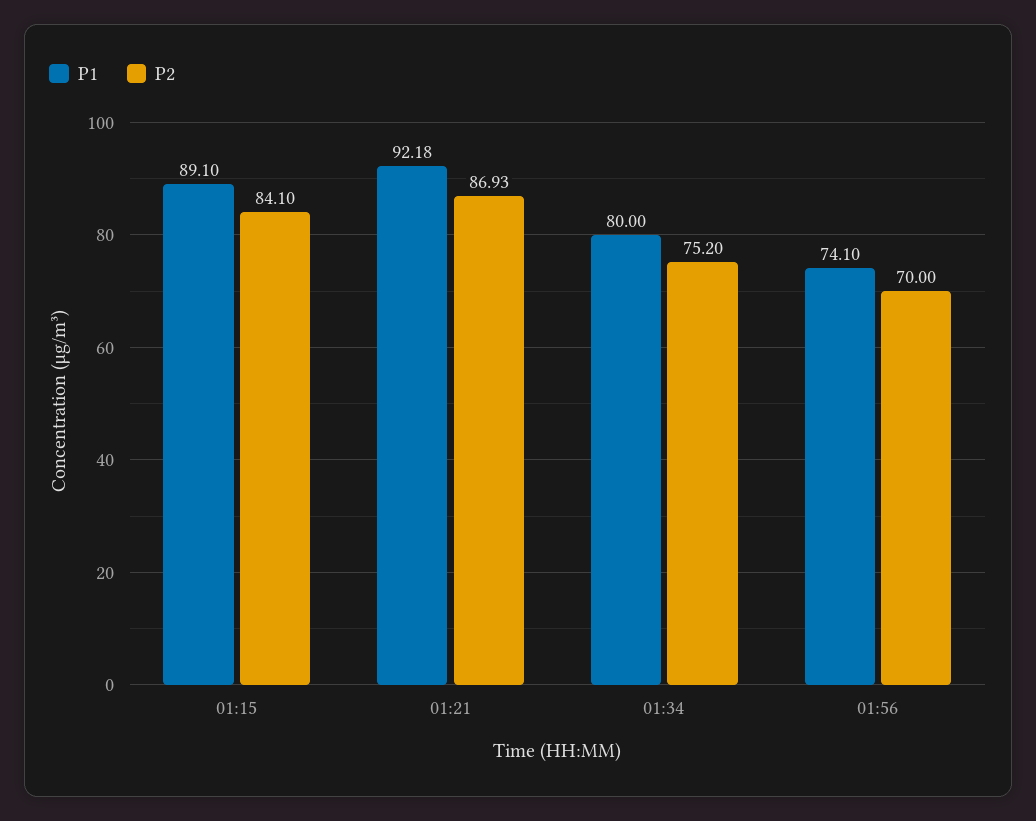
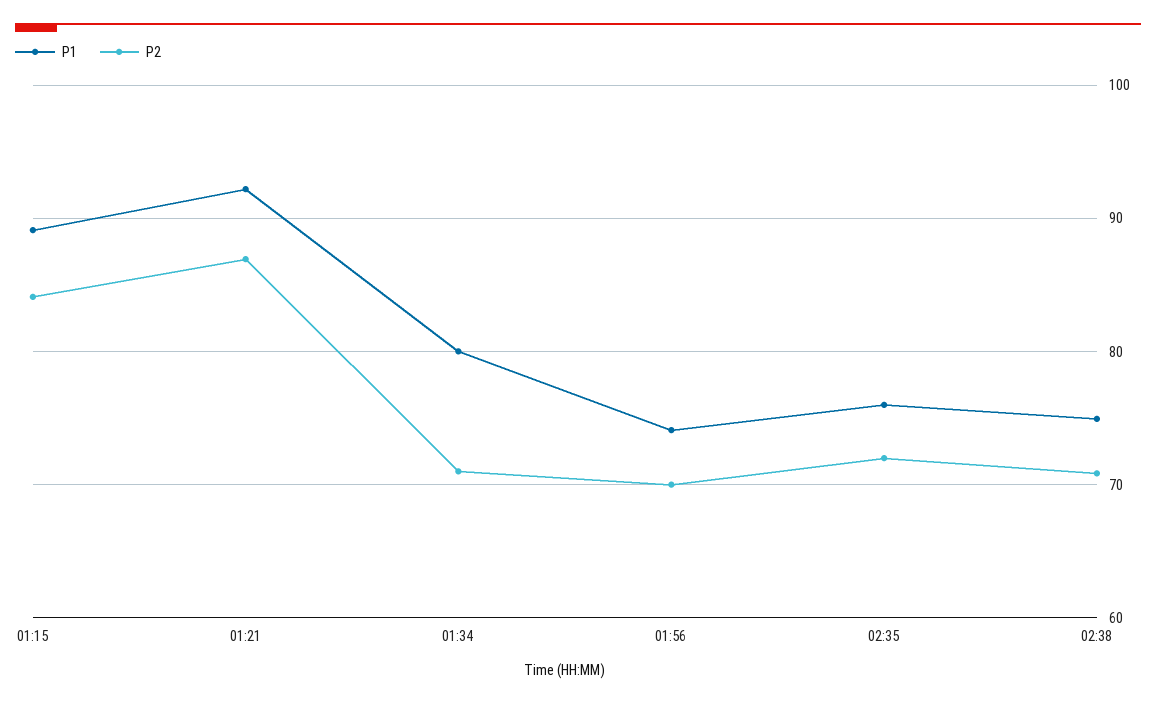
P2, 01:34: 75.2 -> 71
P1, 02:35: none -> 76
P2, 02:35: none -> 72
P1, 02:38: none -> 75
P2, 02:38: none -> 71

